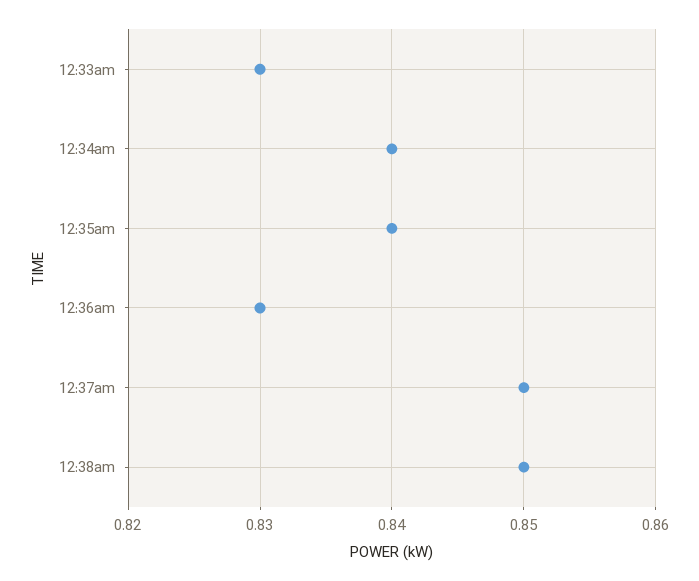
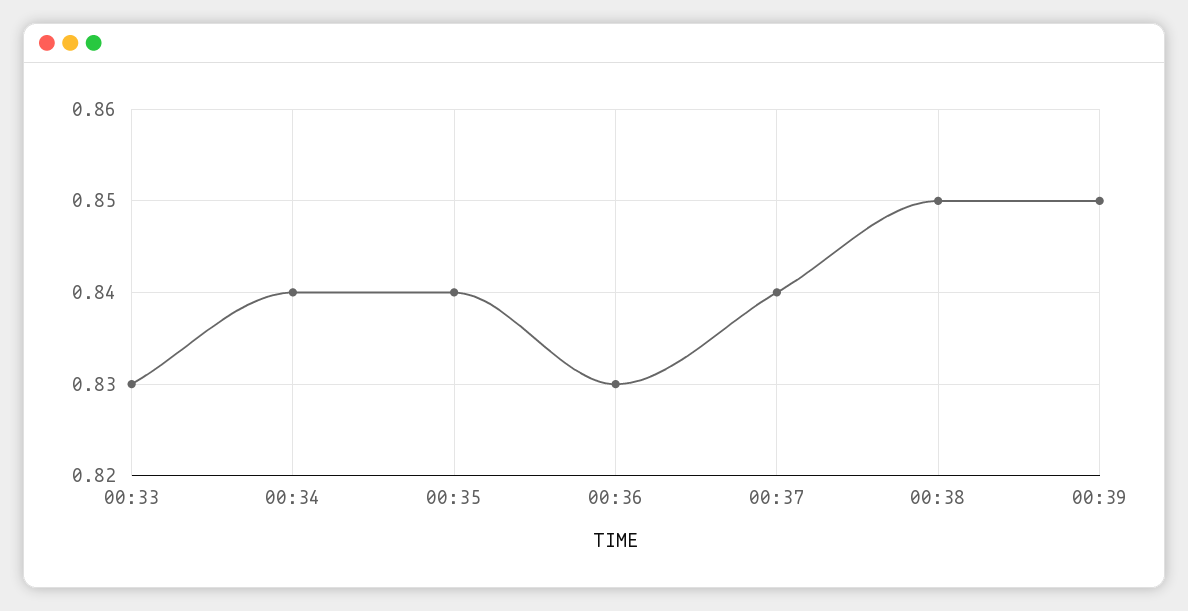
12:37am: 0.85 -> 0.84
00:39: none -> 0.85

